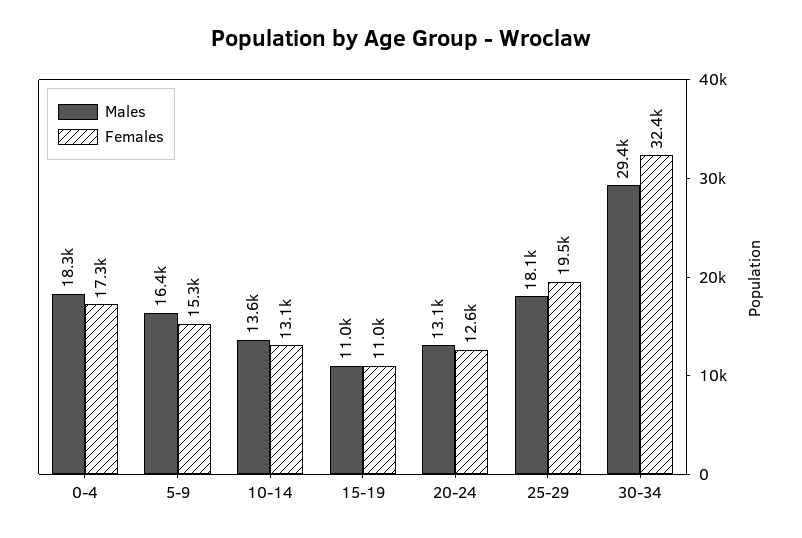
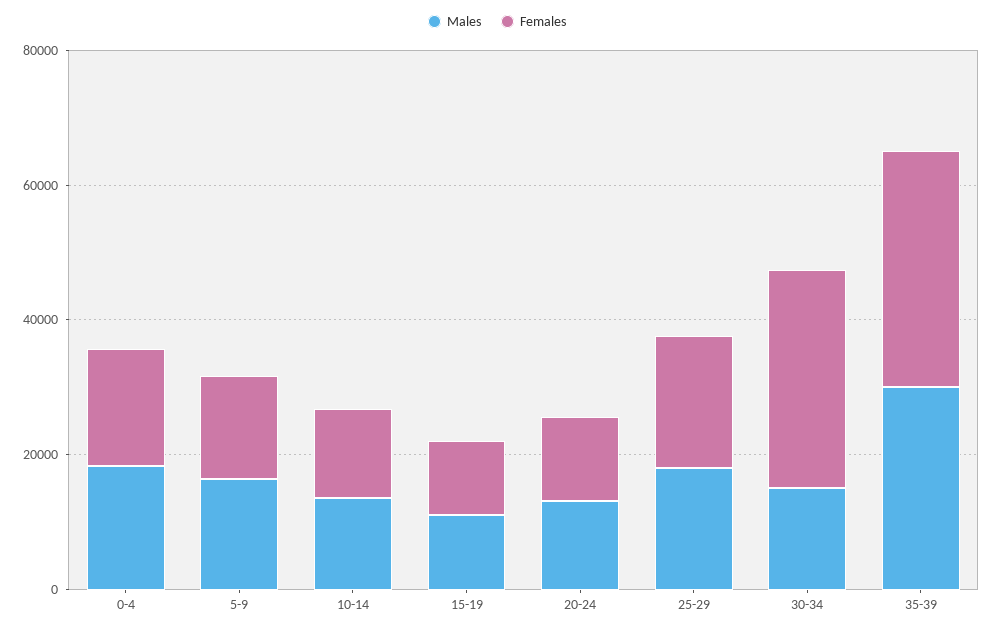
Males, 30-34: 29400 -> 15000
Males, 35-39: none -> 30000
Females, 35-39: none -> 35000

